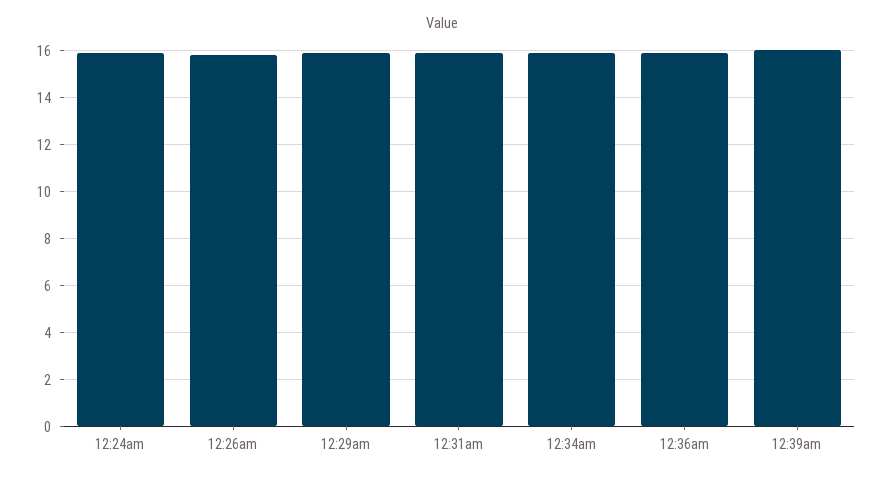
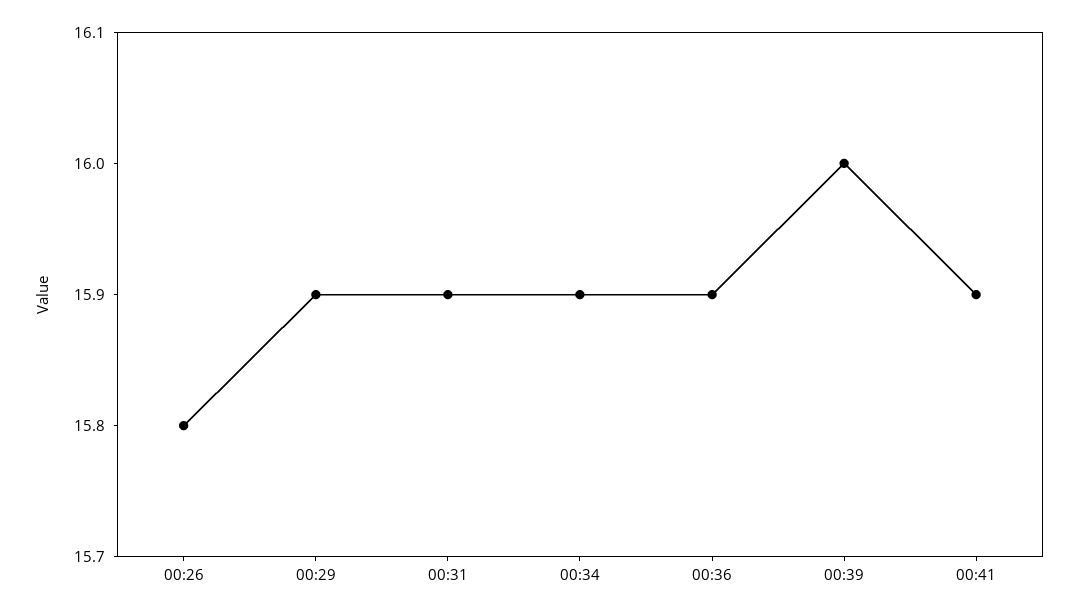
12:24am: 16 -> none
00:41: none -> 15.9

